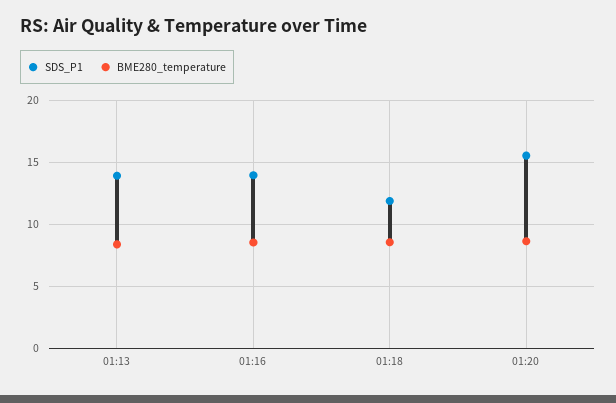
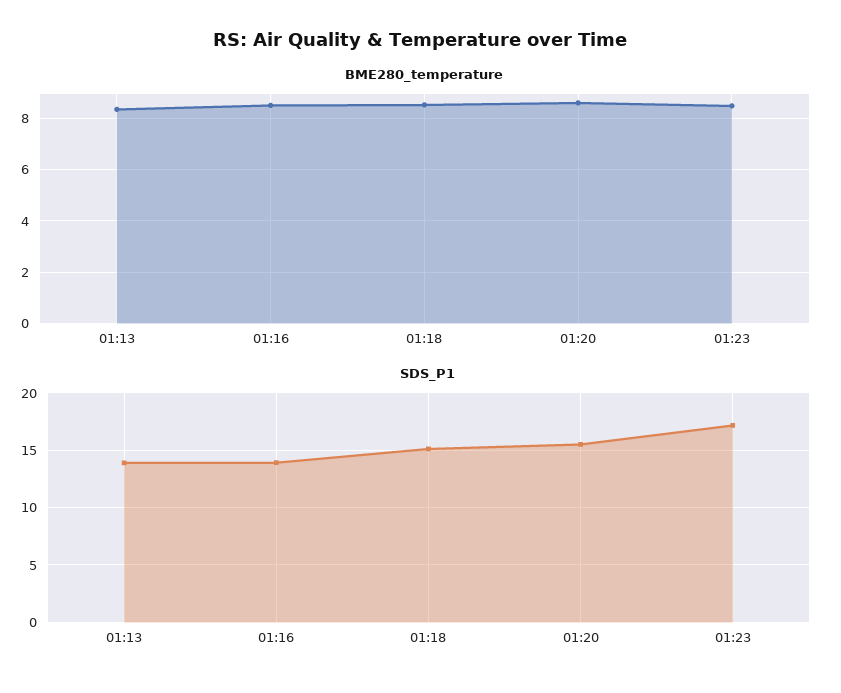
SDS_P1, 01:18: 12 -> 15
BME280_temperature, 01:23: none -> 8.5
SDS_P1, 01:23: none -> 17

